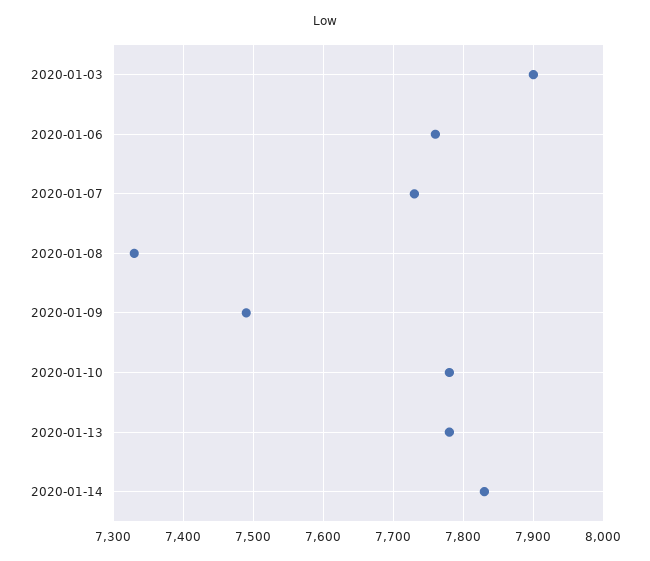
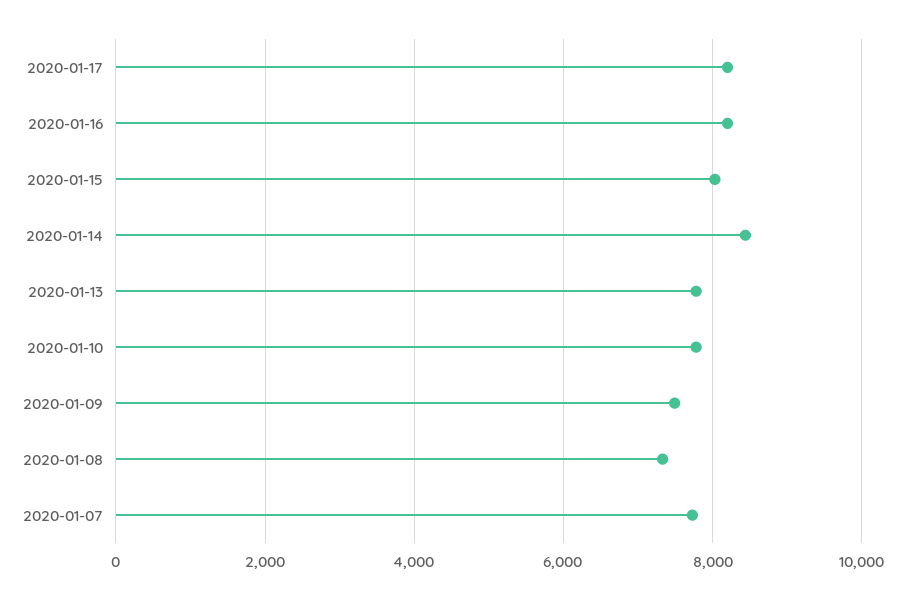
2020-01-03: 7900 -> none
2020-01-06: 7760 -> none
2020-01-14: 7830 -> 8400
2020-01-17: none -> 8200
2020-01-16: none -> 8200
2020-01-15: none -> 8000

